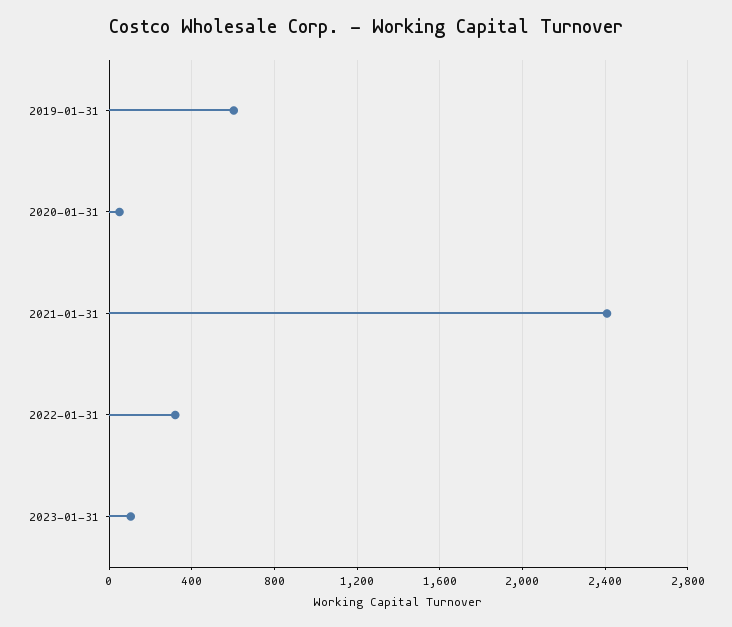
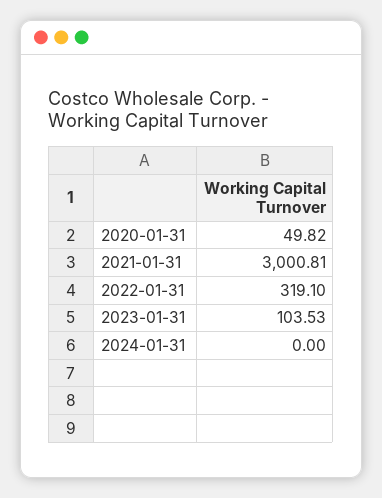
2019-01-31: 600 -> none
2021-01-31: 2400 -> 3000.81
2024-01-31: none -> 0

